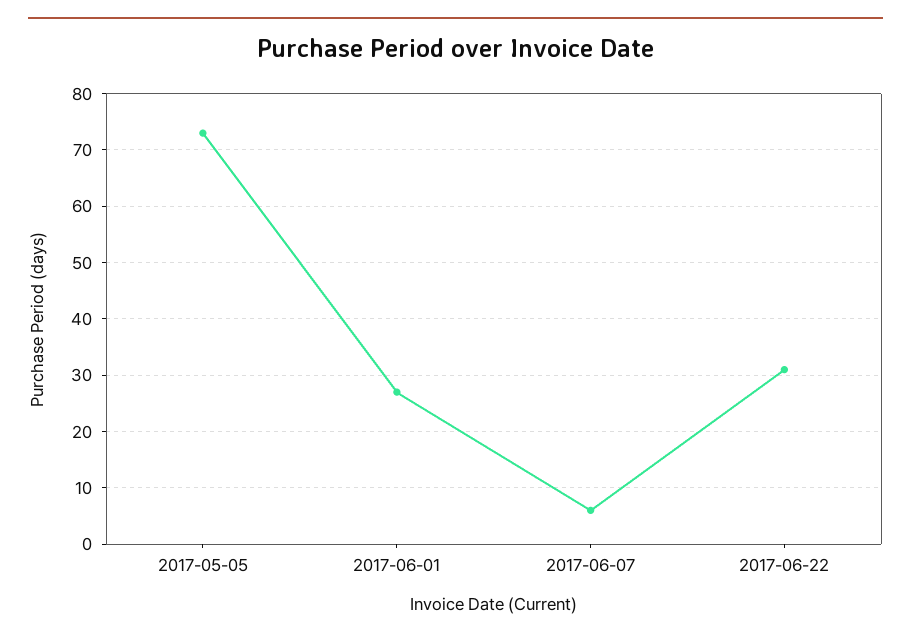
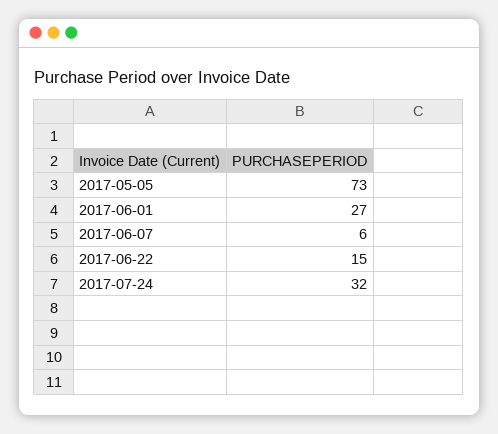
2017-06-22: 30 -> 15
2017-07-24: none -> 32

